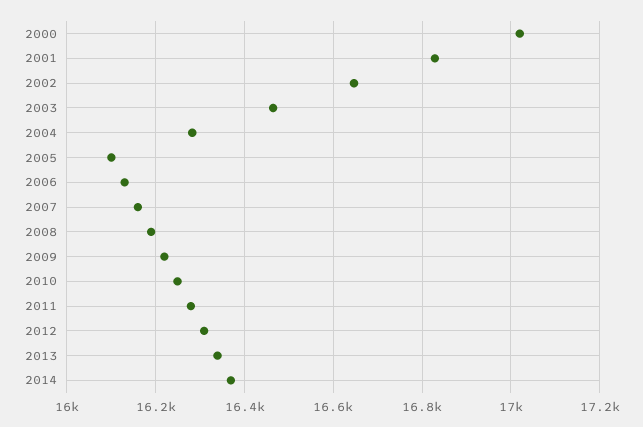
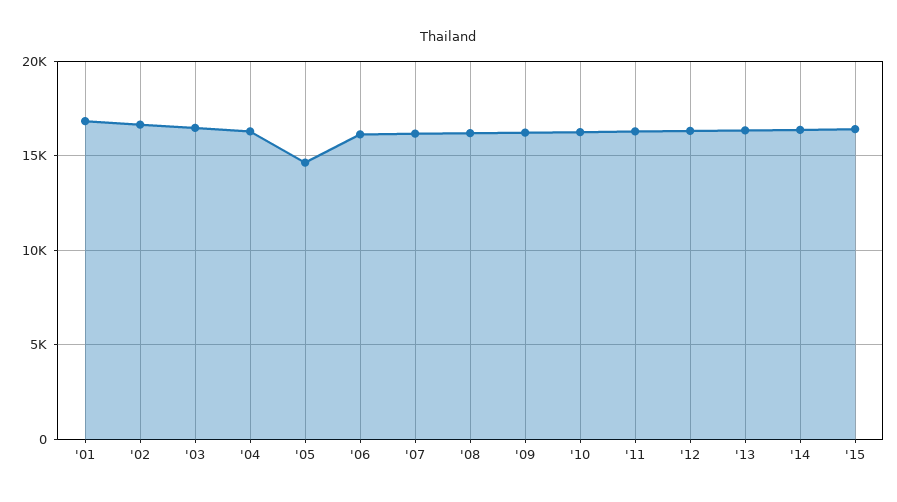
2000: 17020 -> none
2005: 16100 -> 14500
'15: none -> 16500

